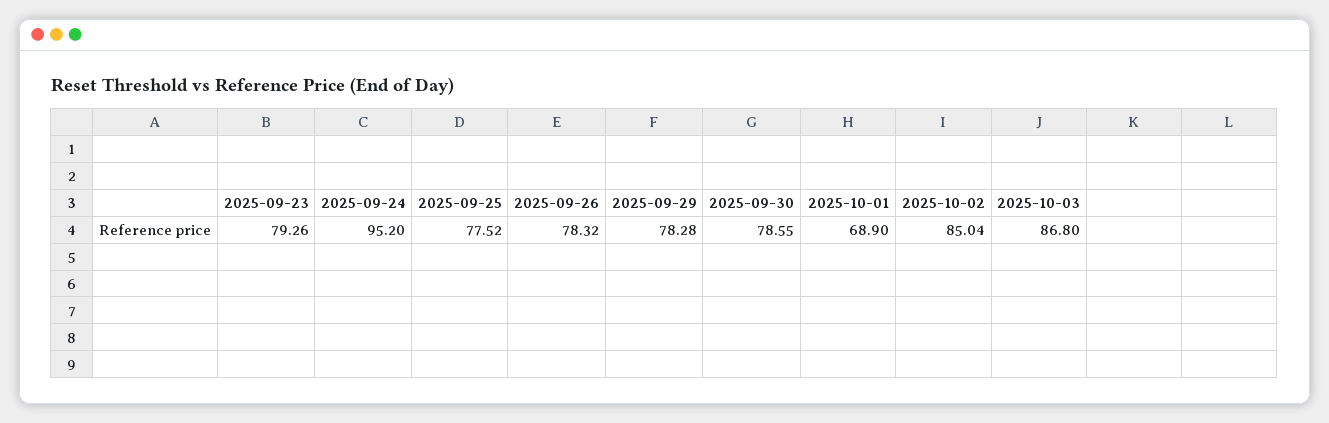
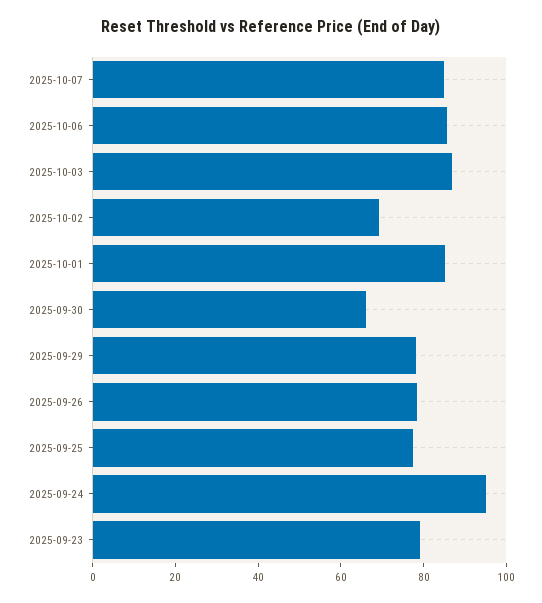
2025-09-30: 78.55 -> 65
2025-10-01: 68.9 -> 85
2025-10-02: 85.04 -> 70
2025-10-07: none -> 85
2025-10-06: none -> 85

